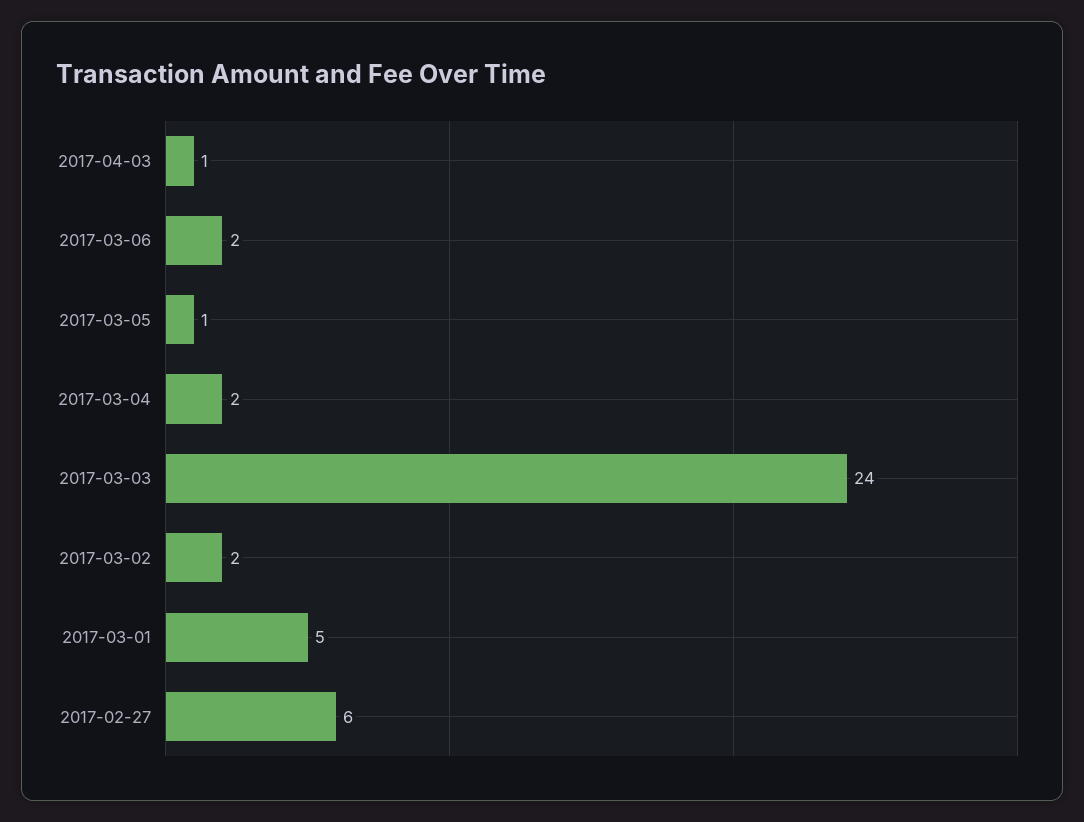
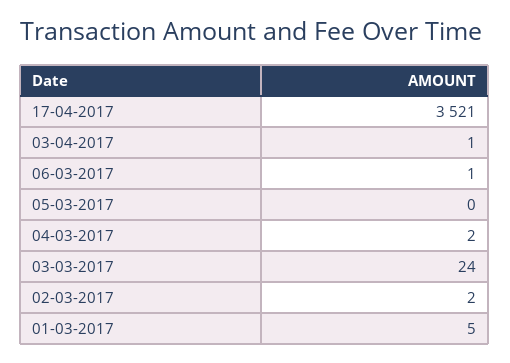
2017-03-06: 2 -> 1
2017-03-05: 1 -> 0
2017-02-27: 6 -> none
17-04-2017: none -> 3521

